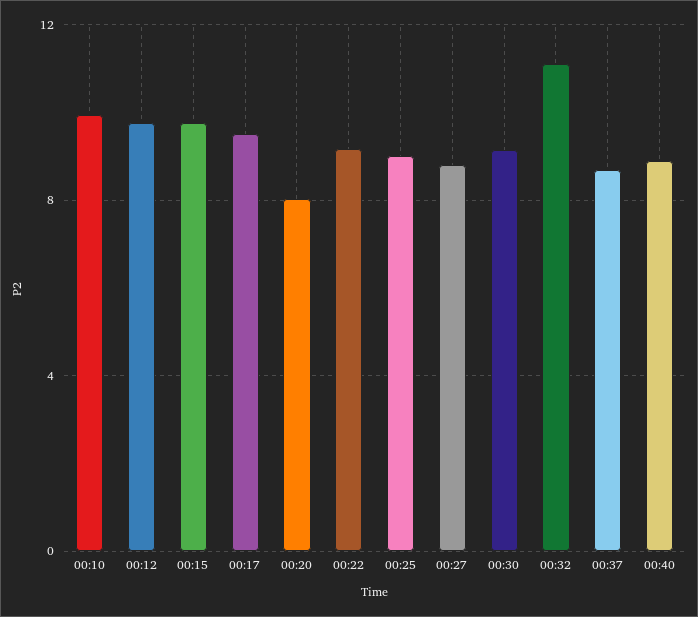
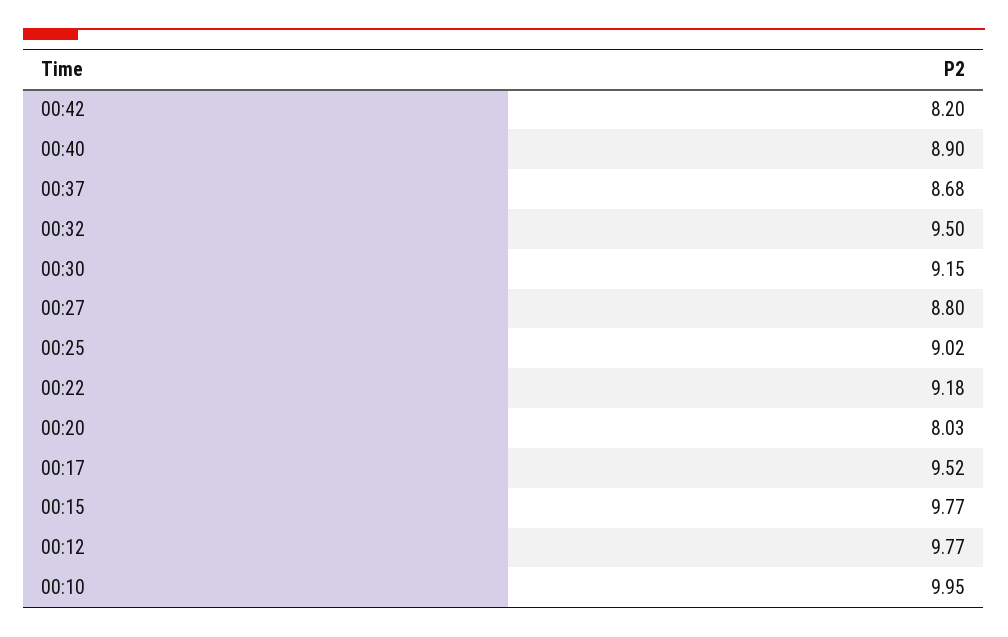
00:32: 11 -> 9.5
00:42: none -> 8.2

